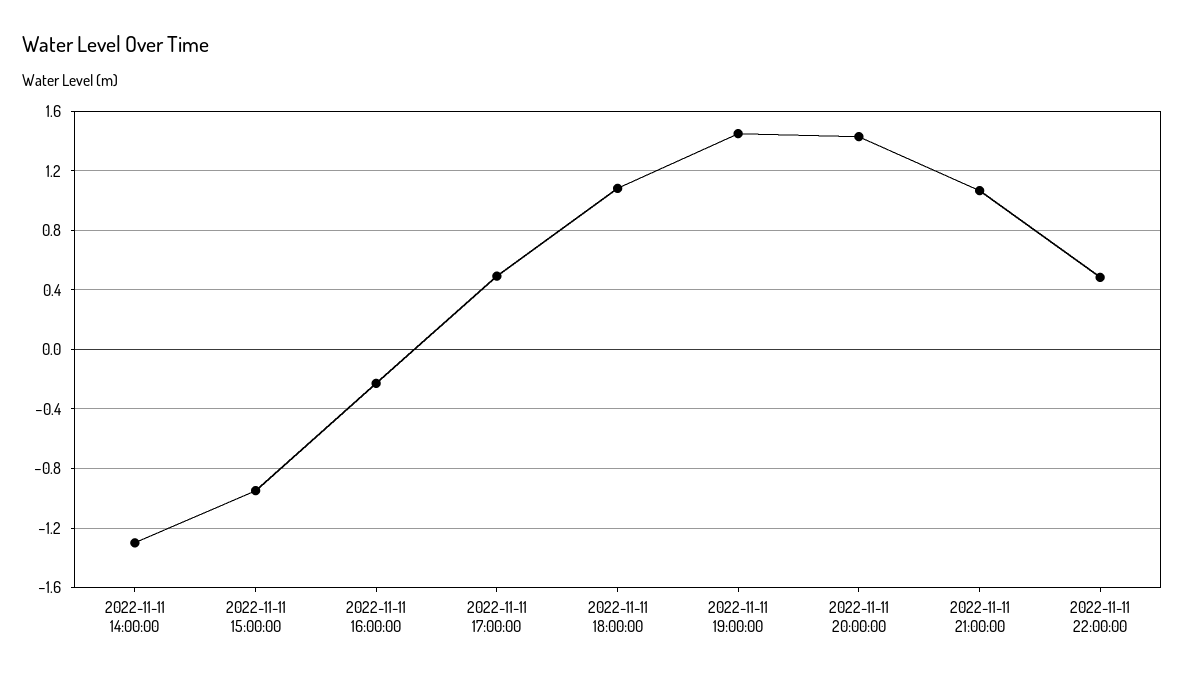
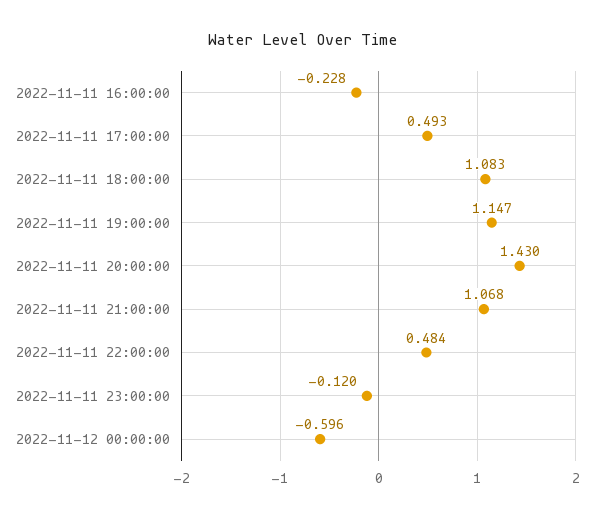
2022-11-11 14:00:00: -1.3 -> none
2022-11-11 15:00:00: -0.95 -> none
2022-11-11 19:00:00: 1.45 -> 1.147
2022-11-11 23:00:00: none -> -0.12
2022-11-12 00:00:00: none -> -0.596

